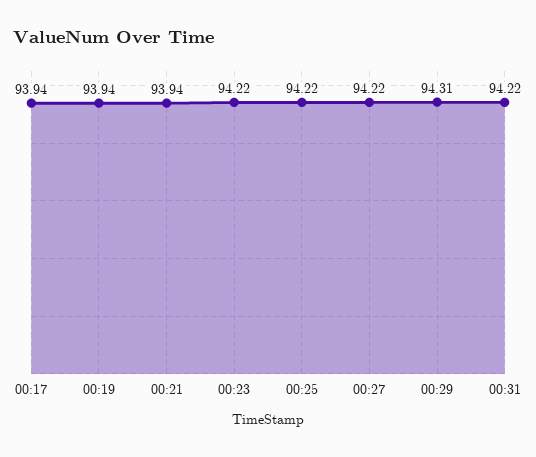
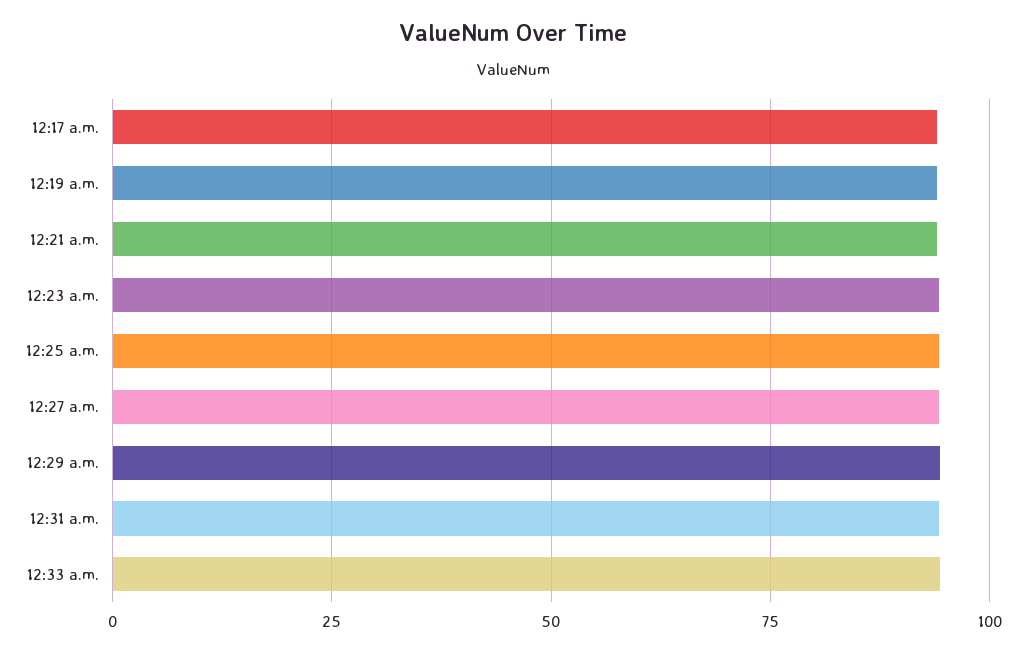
12:33 a.m.: none -> 95

